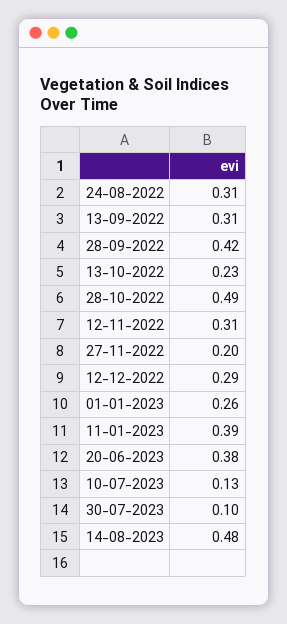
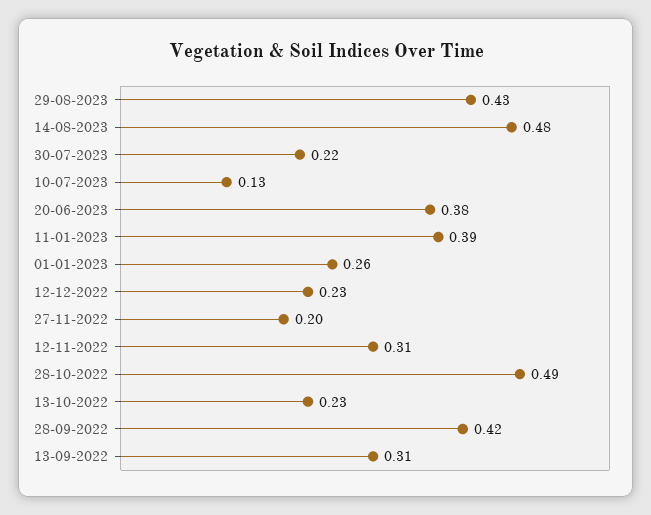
24-08-2022: 0.31 -> none
12-12-2022: 0.29 -> 0.23
30-07-2023: 0.1 -> 0.22
29-08-2023: none -> 0.43

